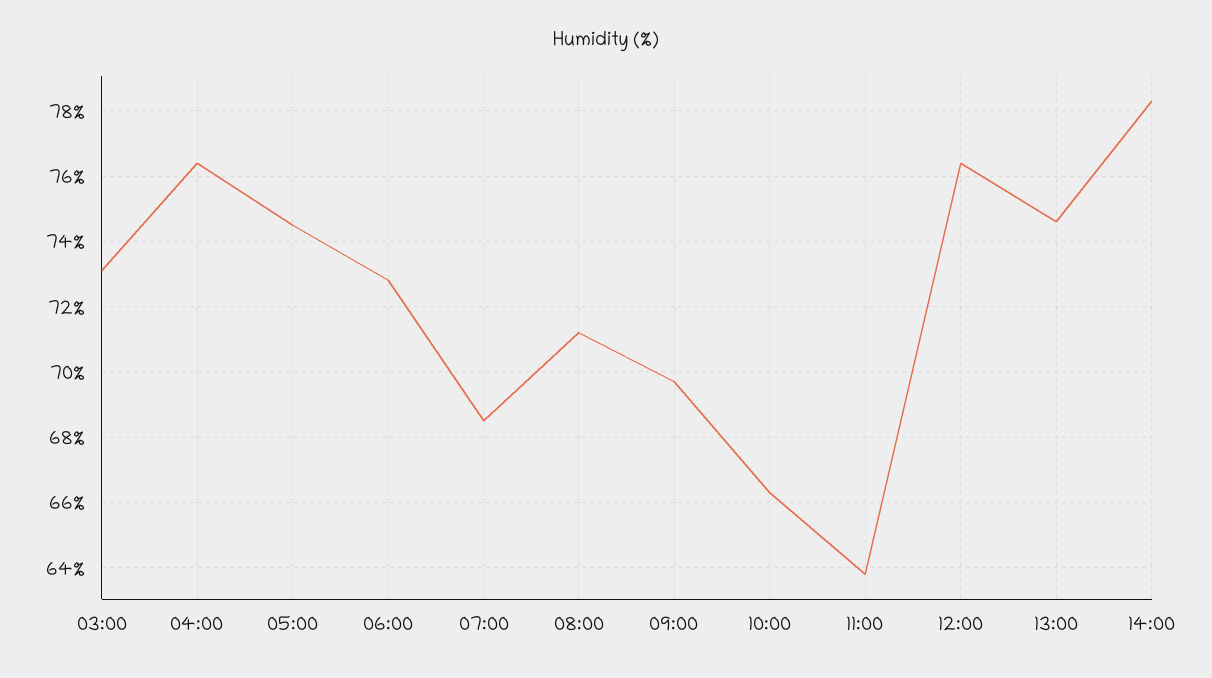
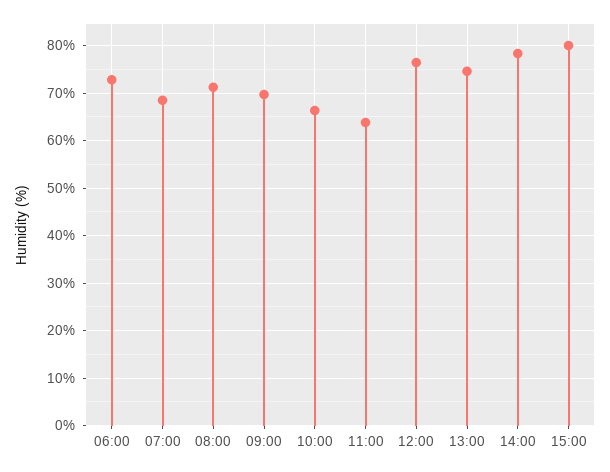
03:00: 73 -> none
04:00: 76.5 -> none
05:00: 74.5 -> none
15:00: none -> 80

